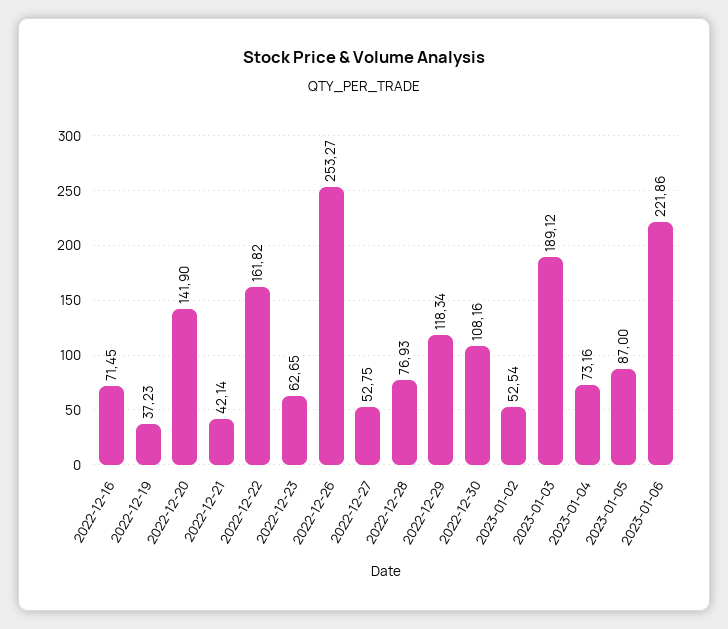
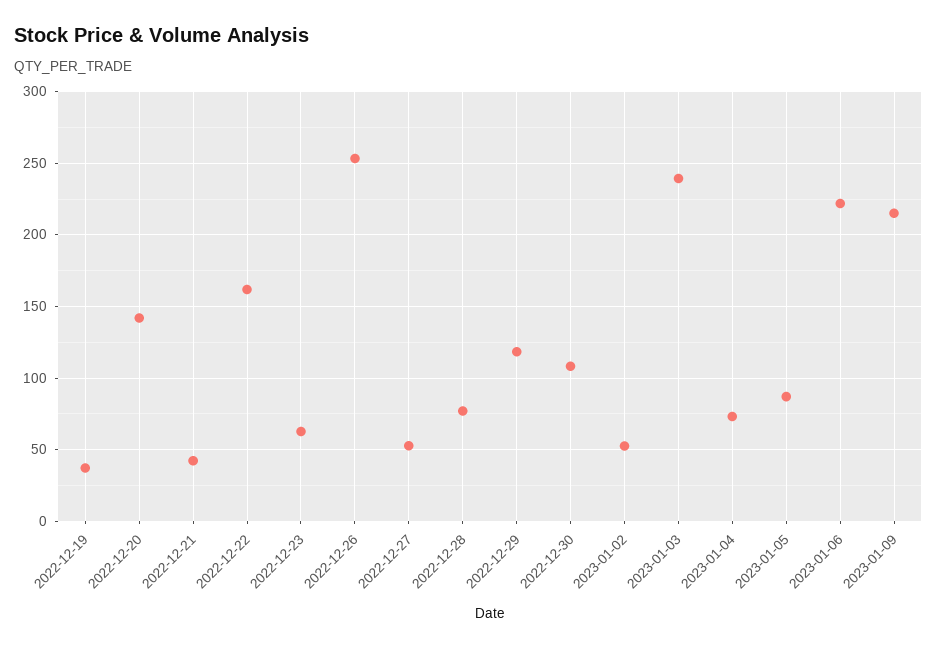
2022-12-16: 71.45 -> none
2023-01-03: 189.12 -> 240
2023-01-09: none -> 215

